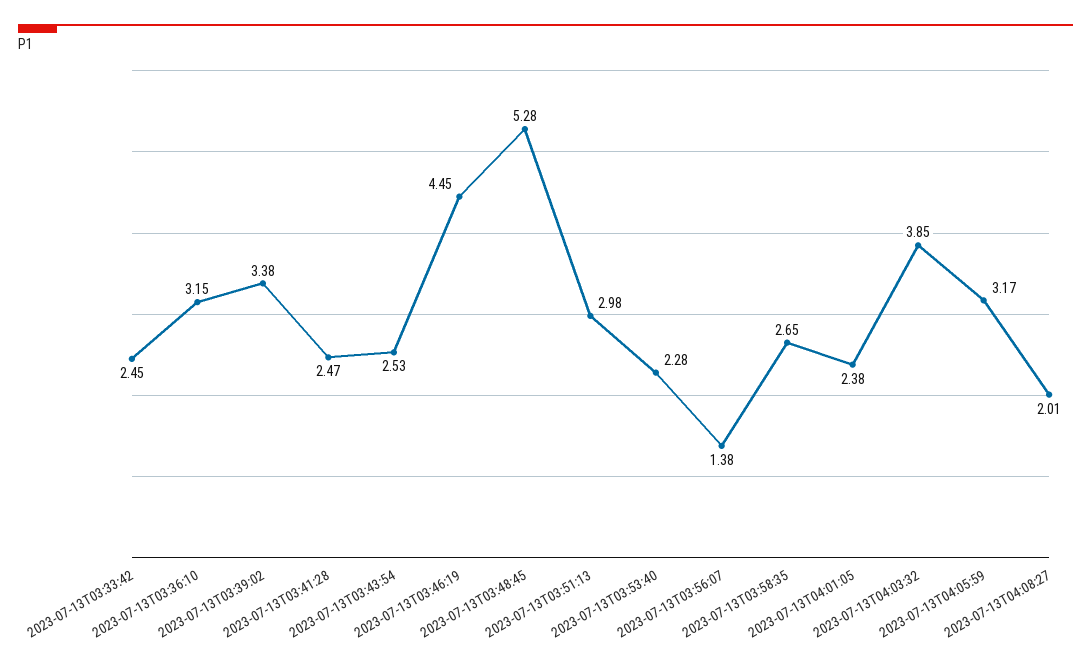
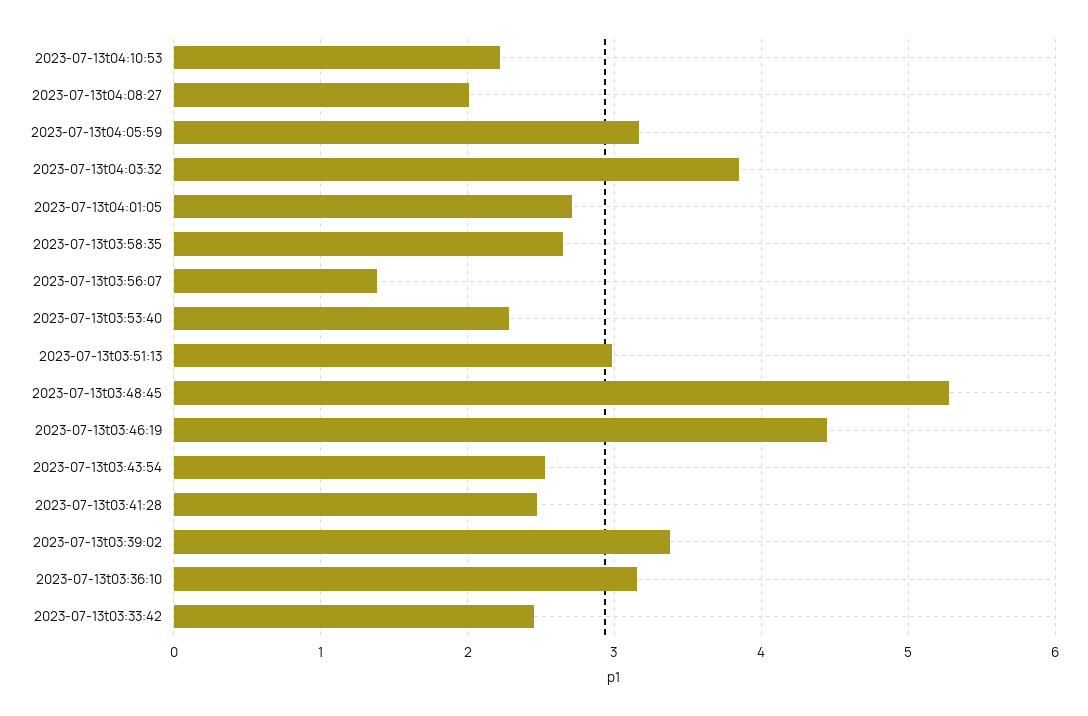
2023-07-13T04:01:05: 2.38 -> 2.7
2023-07-13t04:10:53: none -> 2.2

